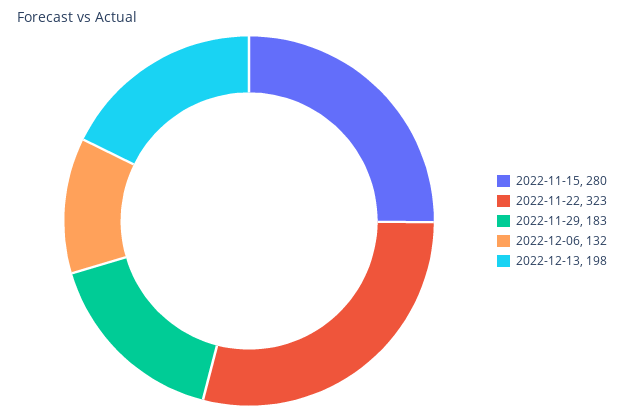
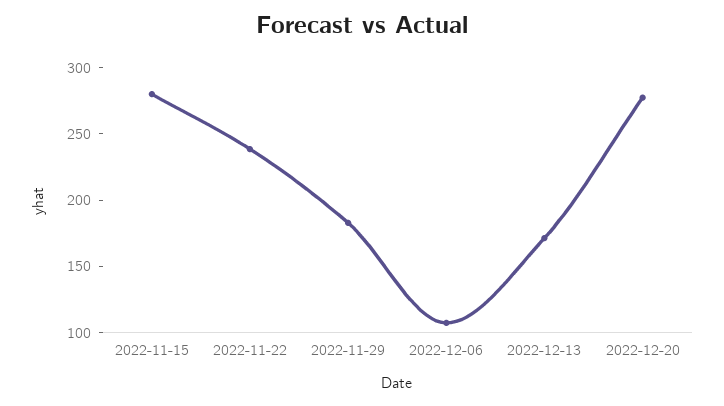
2022-11-22: 323 -> 240
2022-12-06: 132 -> 110
2022-12-13: 198 -> 170
2022-12-20: none -> 280

